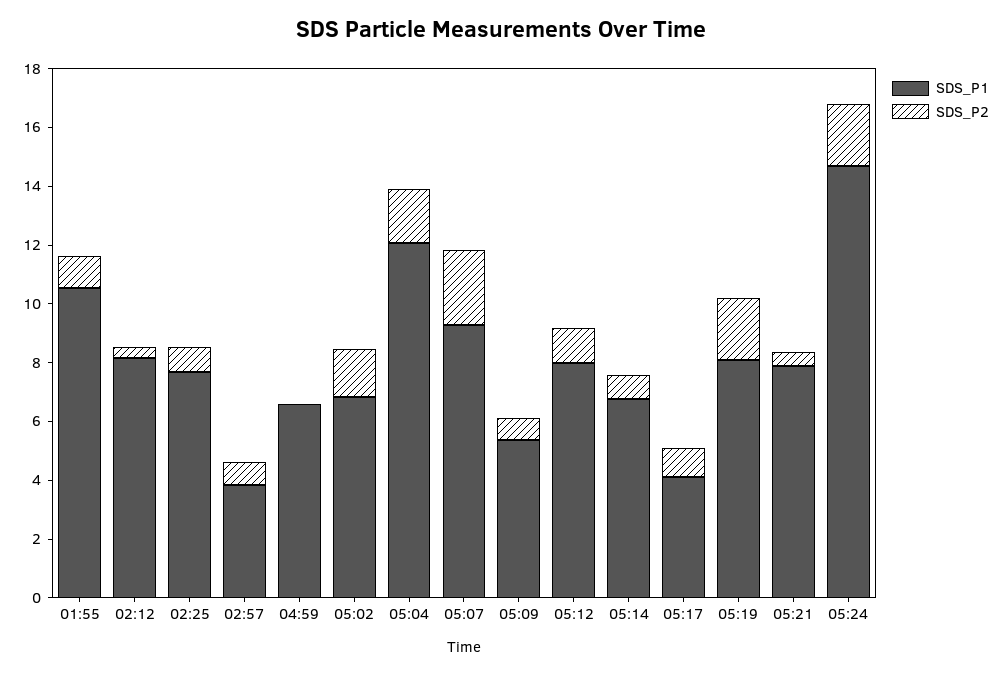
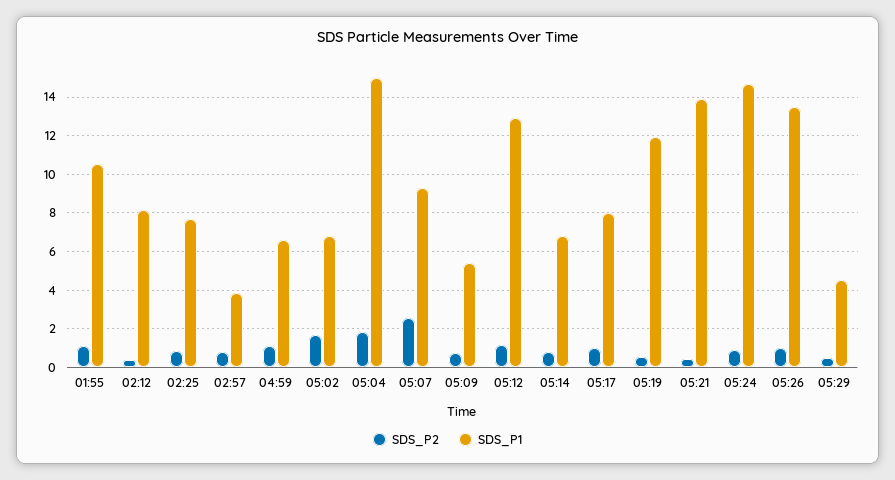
SDS_P2, 04:59: 0 -> 1
SDS_P1, 05:04: 12 -> 15
SDS_P1, 05:12: 8 -> 13
SDS_P1, 05:17: 4 -> 8
SDS_P1, 05:19: 8 -> 12
SDS_P2, 05:19: 2 -> 0.5
SDS_P1, 05:21: 8 -> 14
SDS_P2, 05:24: 2 -> 1
SDS_P2, 05:26: none -> 1
SDS_P1, 05:26: none -> 13.5
SDS_P2, 05:29: none -> 0.5
SDS_P1, 05:29: none -> 4.5

